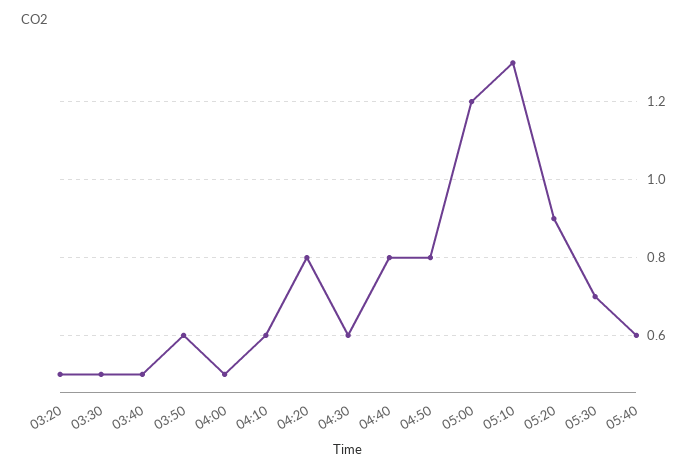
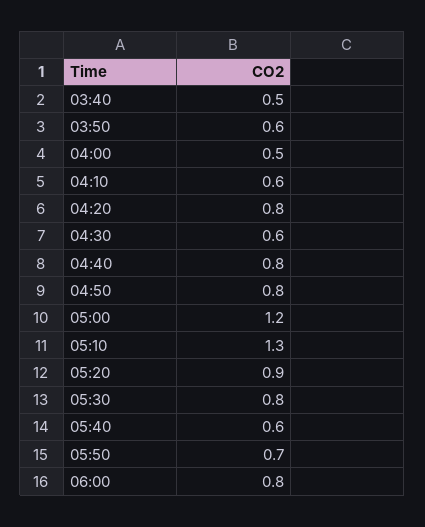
03:20: 0.5 -> none
03:30: 0.5 -> none
05:30: 0.7 -> 0.8
05:50: none -> 0.7
06:00: none -> 0.8

